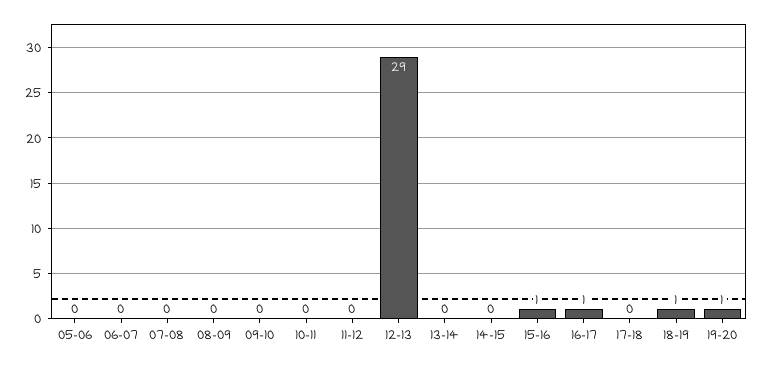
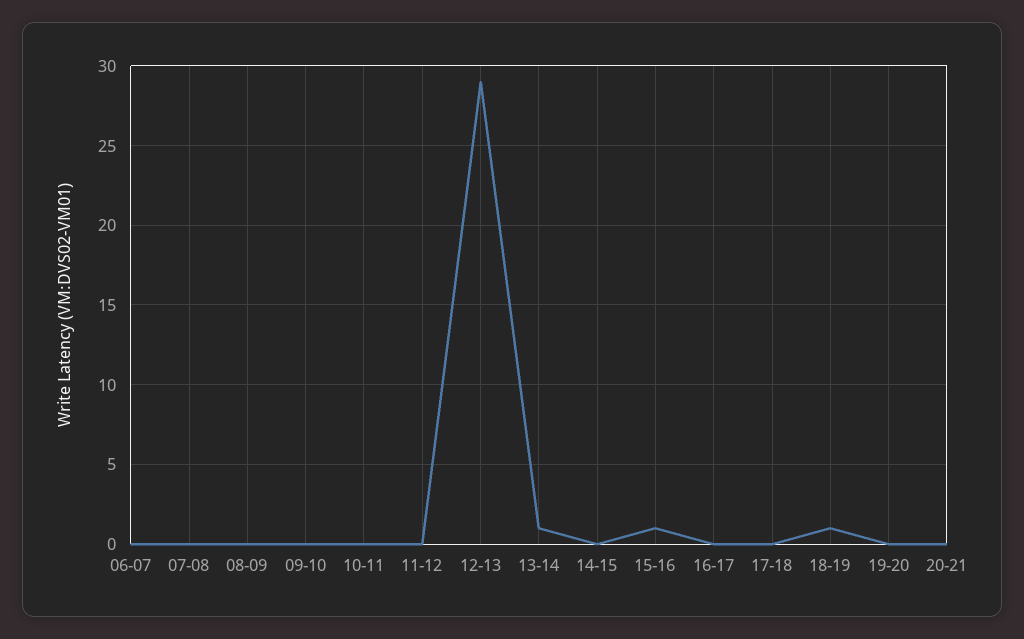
05-06: 0 -> none
13-14: 0 -> 1
16-17: 1 -> 0
19-20: 1 -> 0
20-21: none -> 0

